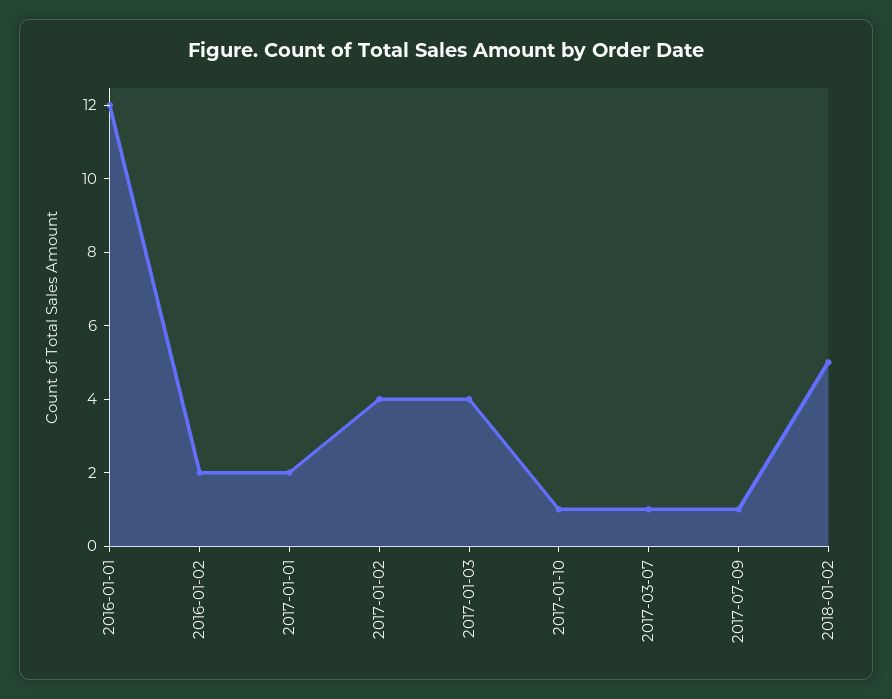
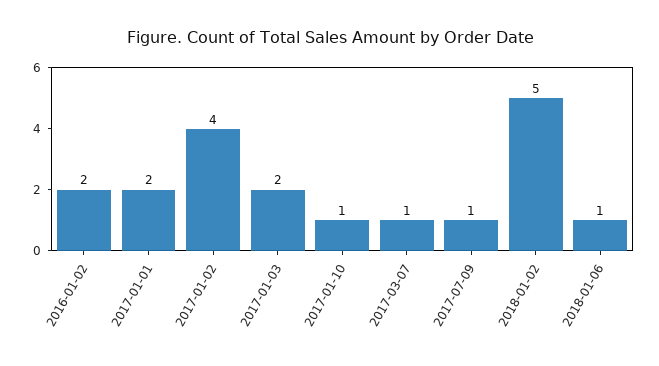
2016-01-01: 12 -> none
2017-01-03: 4 -> 2
2018-01-06: none -> 1

